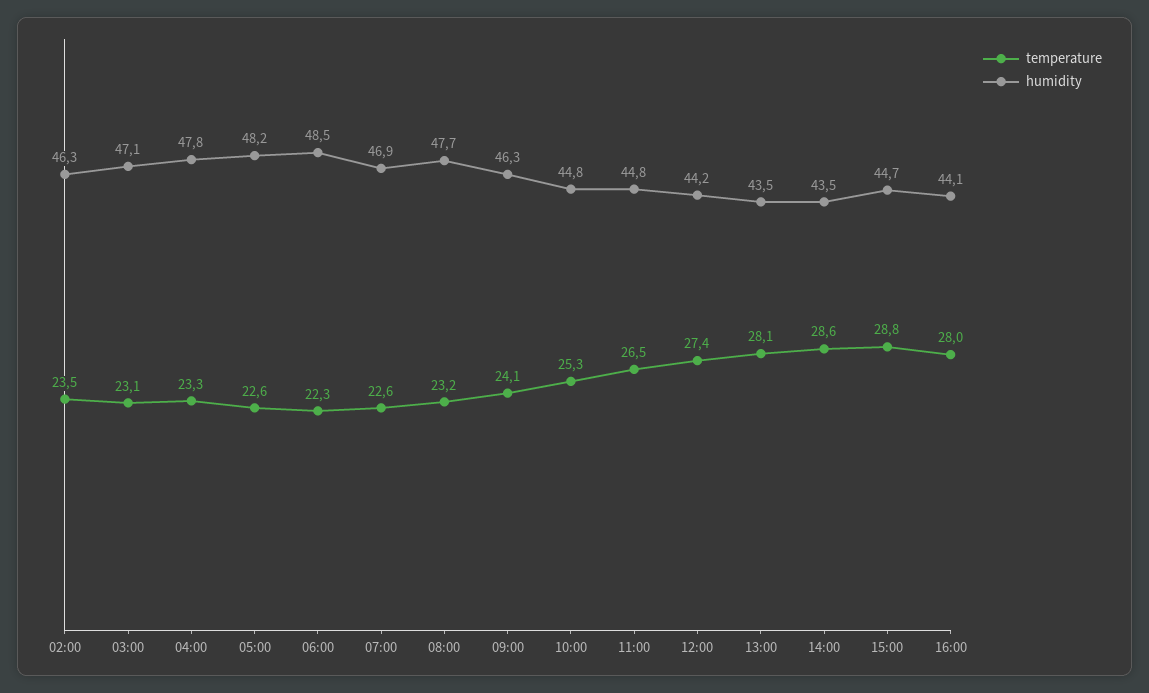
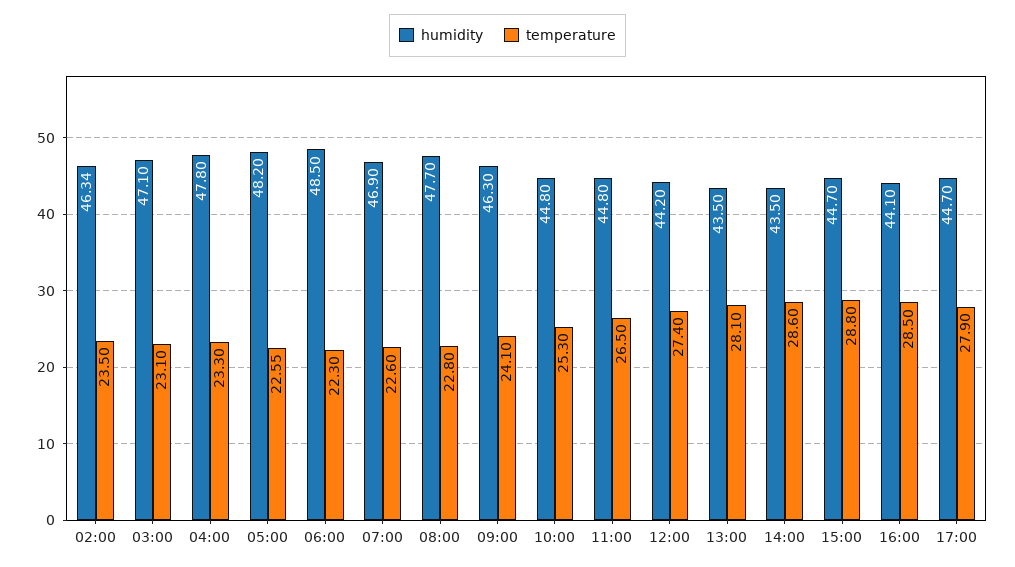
temperature, 08:00: 23.2 -> 22.8
temperature, 16:00: 28 -> 28.5
humidity, 17:00: none -> 44.7
temperature, 17:00: none -> 27.9

